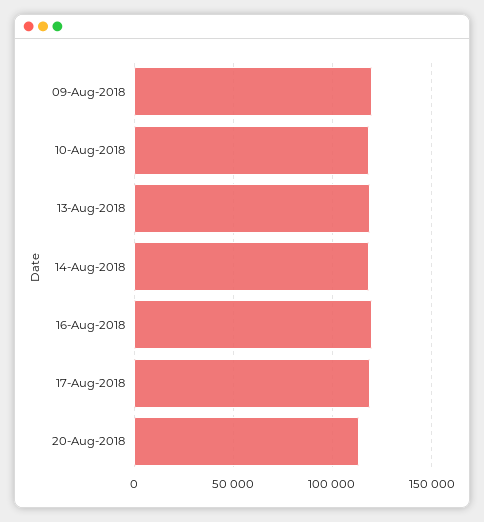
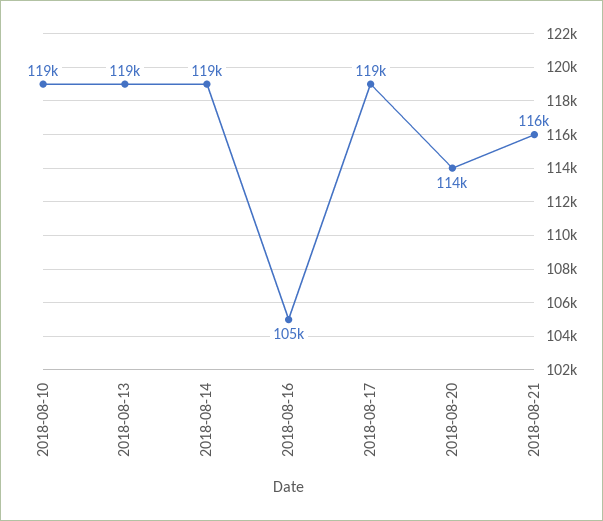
09-Aug-2018: 120000 -> none
16-Aug-2018: 120000 -> 105000
2018-08-21: none -> 116000

